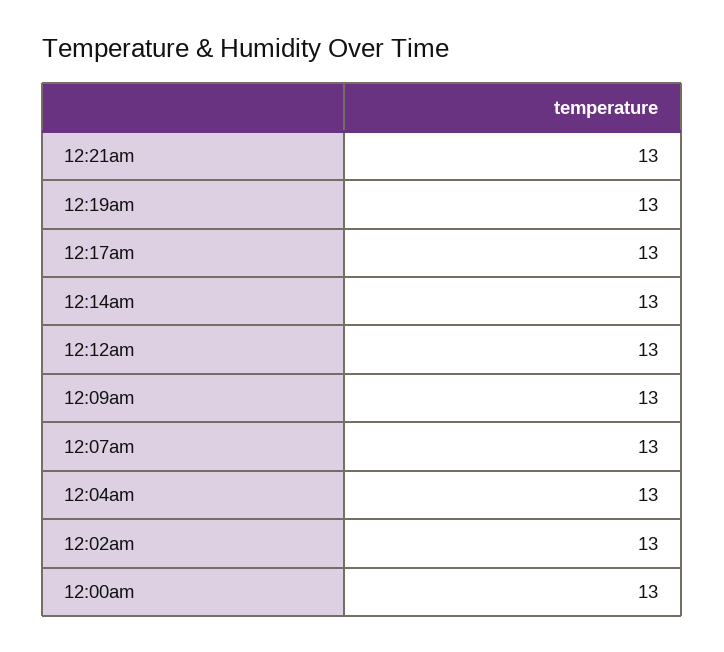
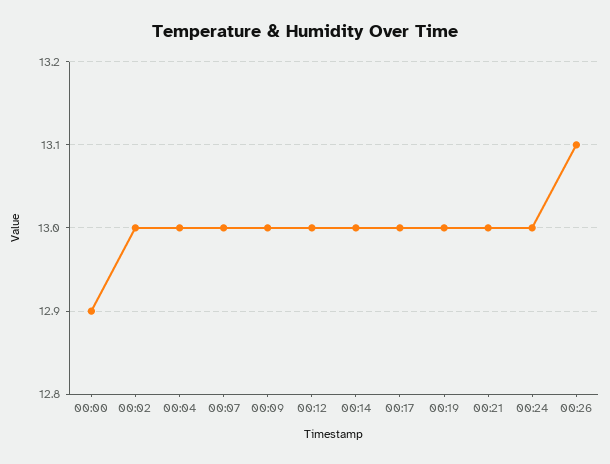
12:00am: 13 -> 12.9
00:24: none -> 13
00:26: none -> 13.1

